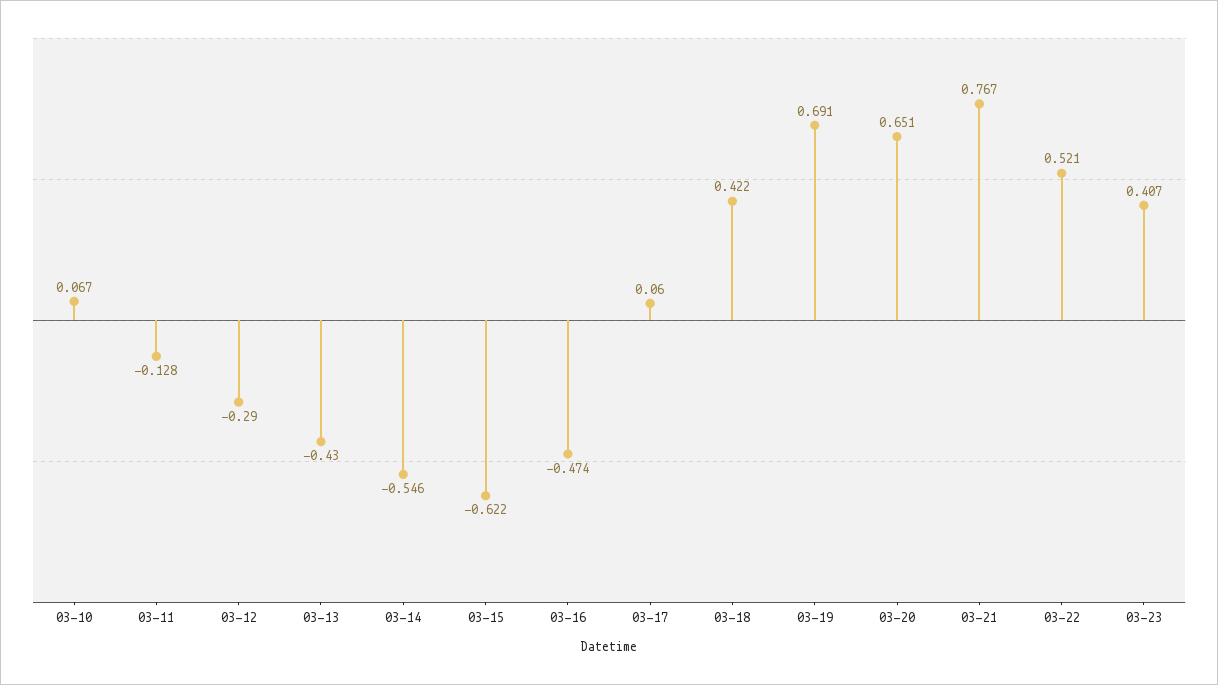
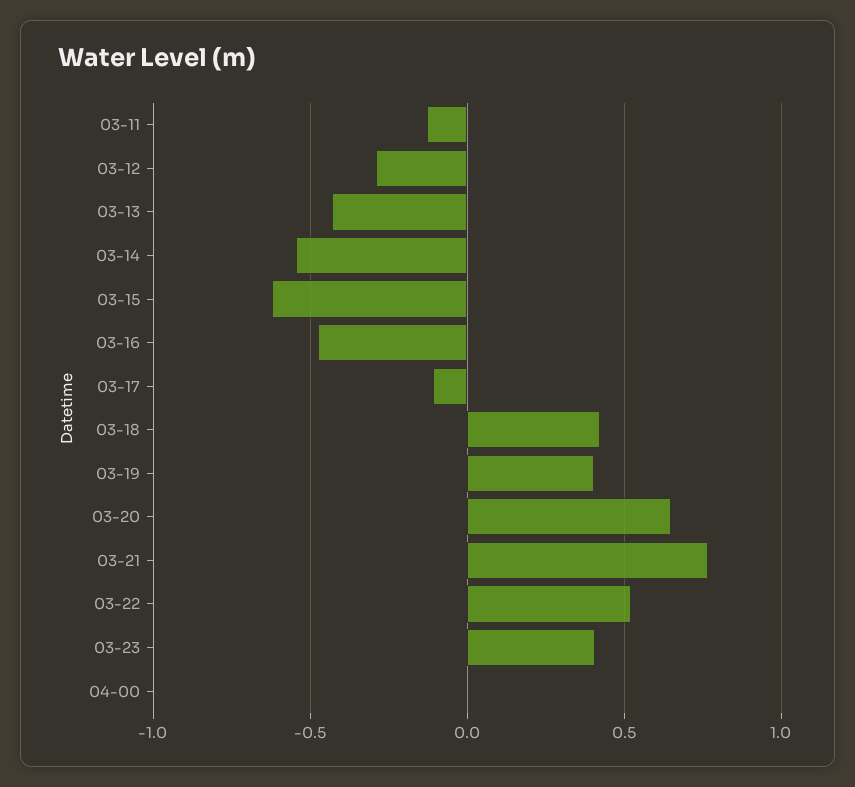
03-10: 0.067 -> none
03-17: 0.06 -> -0.1
03-19: 0.691 -> 0.4
04-00: none -> 0

